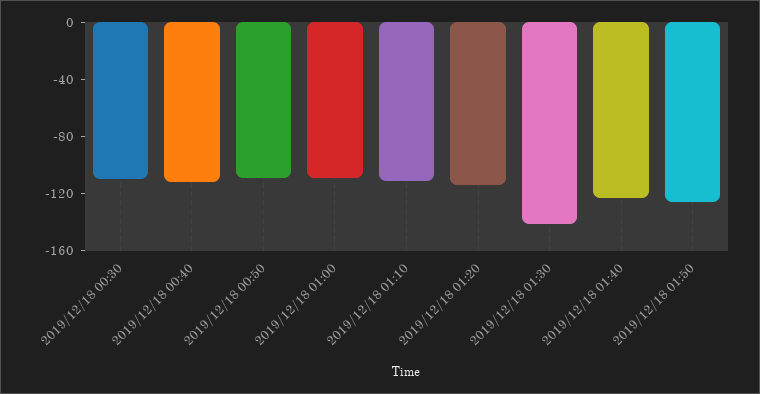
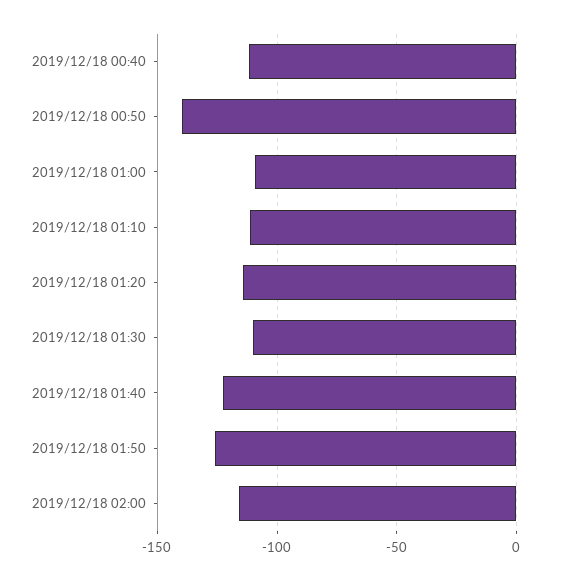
2019/12/18 00:30: -110 -> none
2019/12/18 00:50: -110 -> -140
2019/12/18 01:30: -140 -> -110
2019/12/18 02:00: none -> -115

